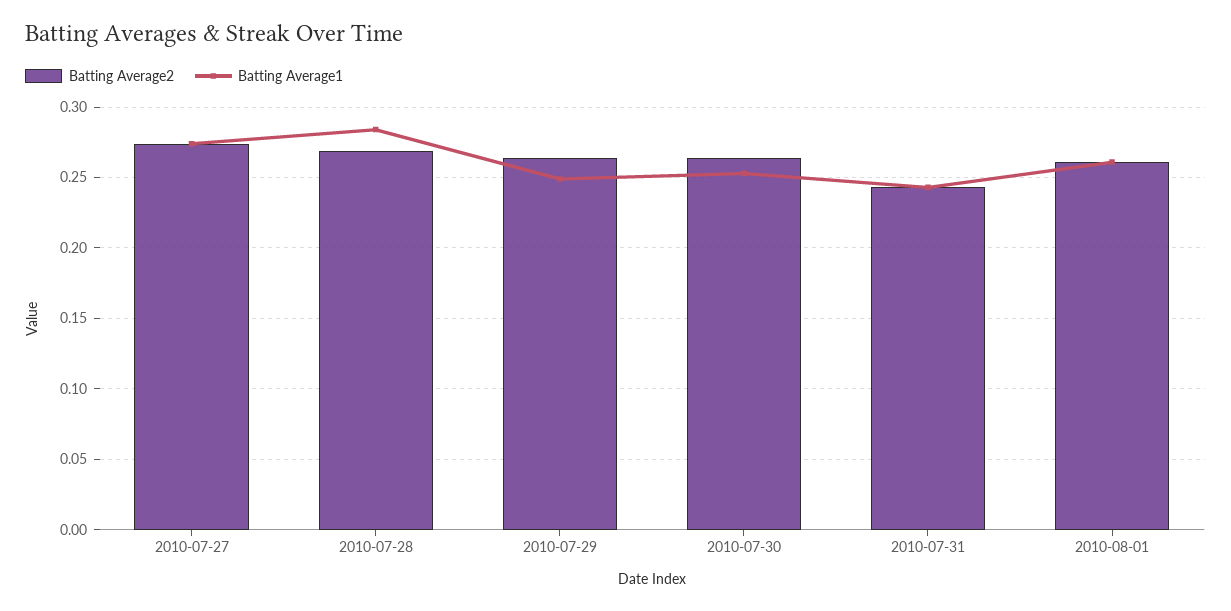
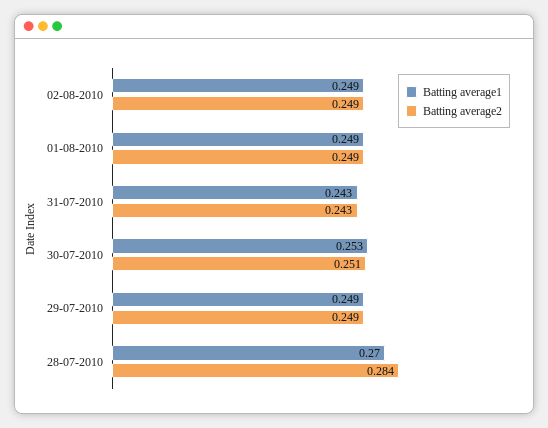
Batting Average2, 2010-07-27: 0.275 -> none
Batting Average1, 2010-07-27: 0.275 -> none
Batting Average2, 2010-07-28: 0.27 -> 0.284
Batting Average1, 2010-07-28: 0.285 -> 0.27
Batting Average2, 2010-07-29: 0.265 -> 0.249
Batting Average2, 2010-07-30: 0.265 -> 0.251
Batting Average2, 2010-08-01: 0.26 -> 0.249
Batting Average1, 2010-08-01: 0.26 -> 0.249
Batting Average1, 02-08-2010: none -> 0.249
Batting Average2, 02-08-2010: none -> 0.249

